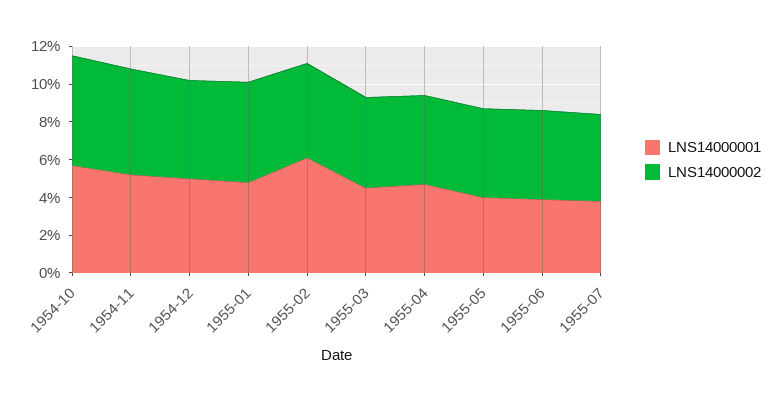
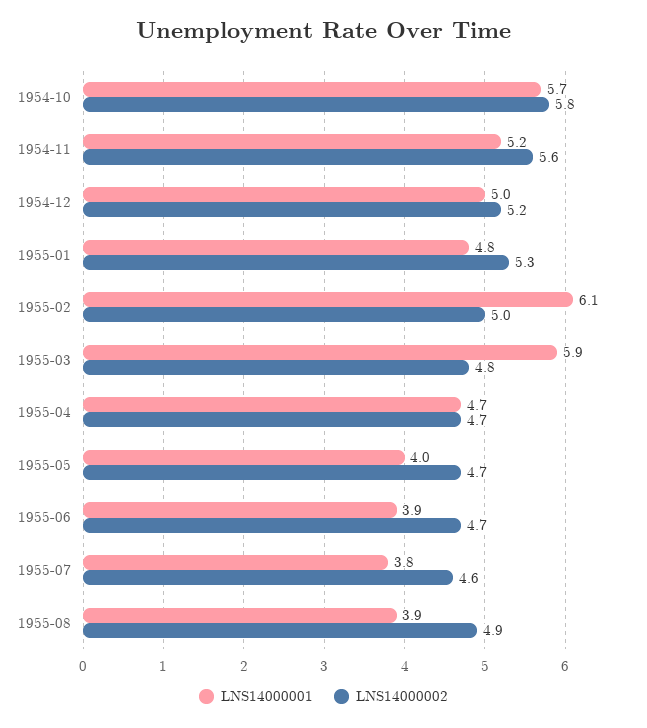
LNS14000001, 1955-03: 4.5 -> 5.9
LNS14000001, 1955-08: none -> 3.9
LNS14000002, 1955-08: none -> 4.9

